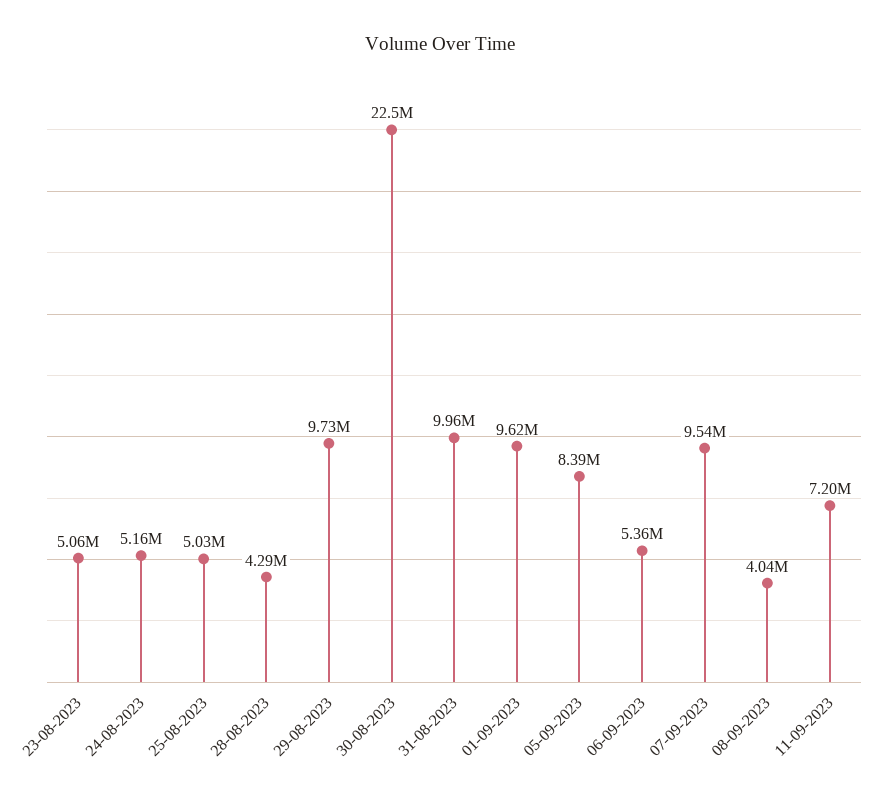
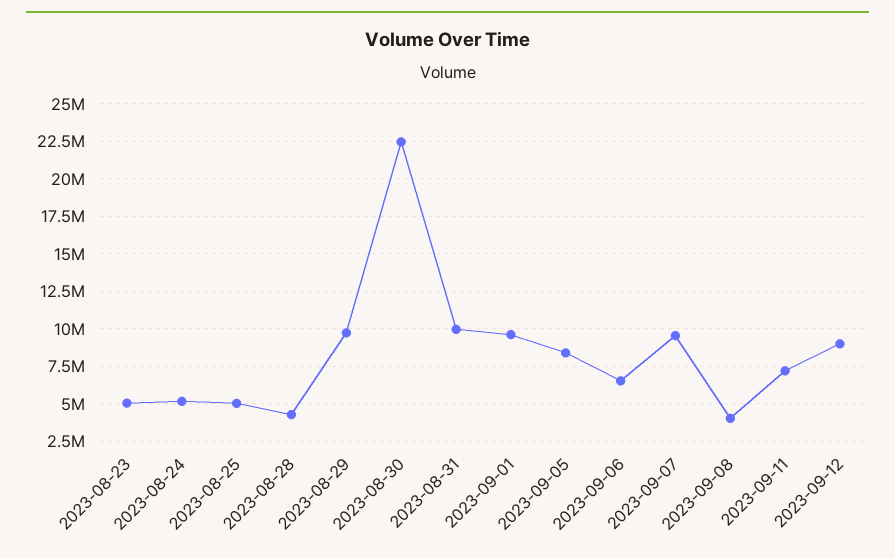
06-09-2023: 5360000 -> 6500000
2023-09-12: none -> 9000000

